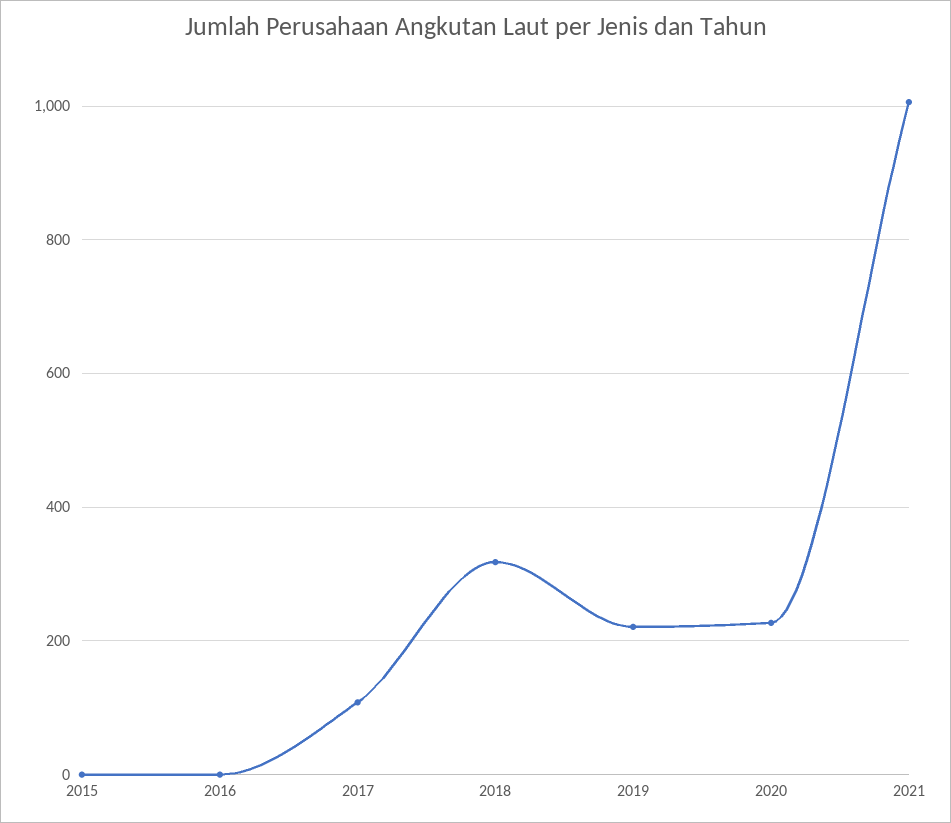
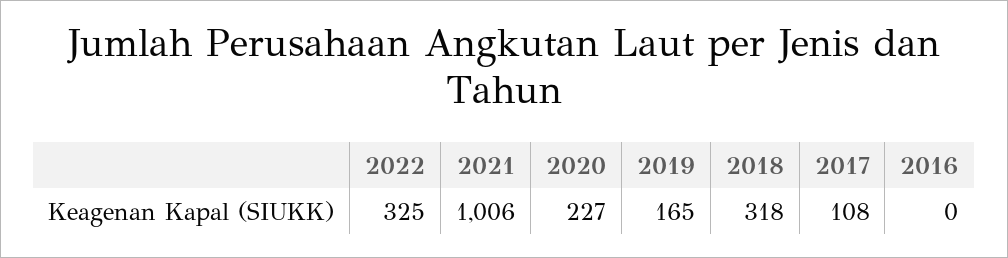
2015: 0 -> none
2019: 220 -> 165
2022: none -> 325

